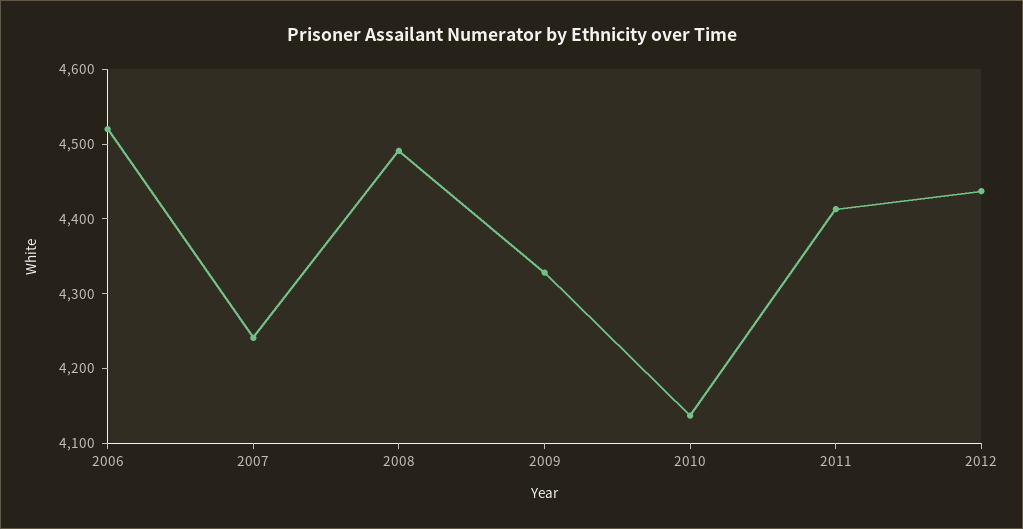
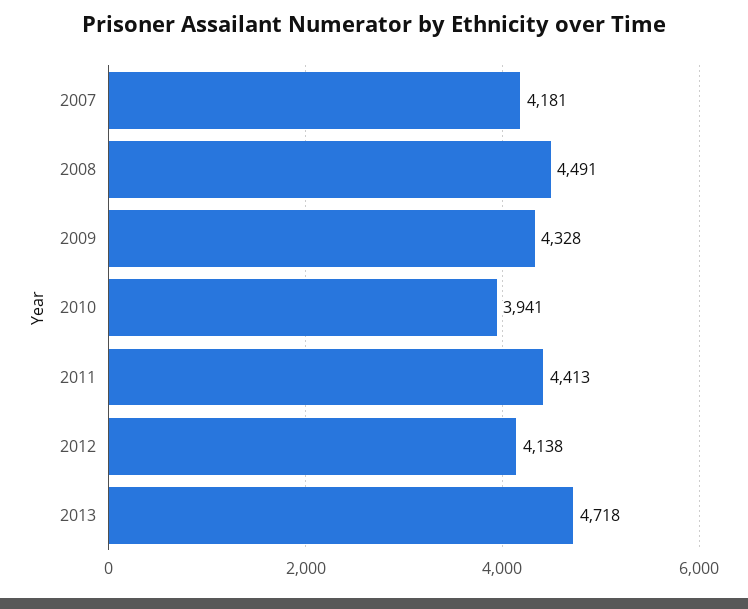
2006: 4520 -> none
2007: 4240 -> 4181
2010: 4140 -> 3941
2012: 4440 -> 4138
2013: none -> 4718

